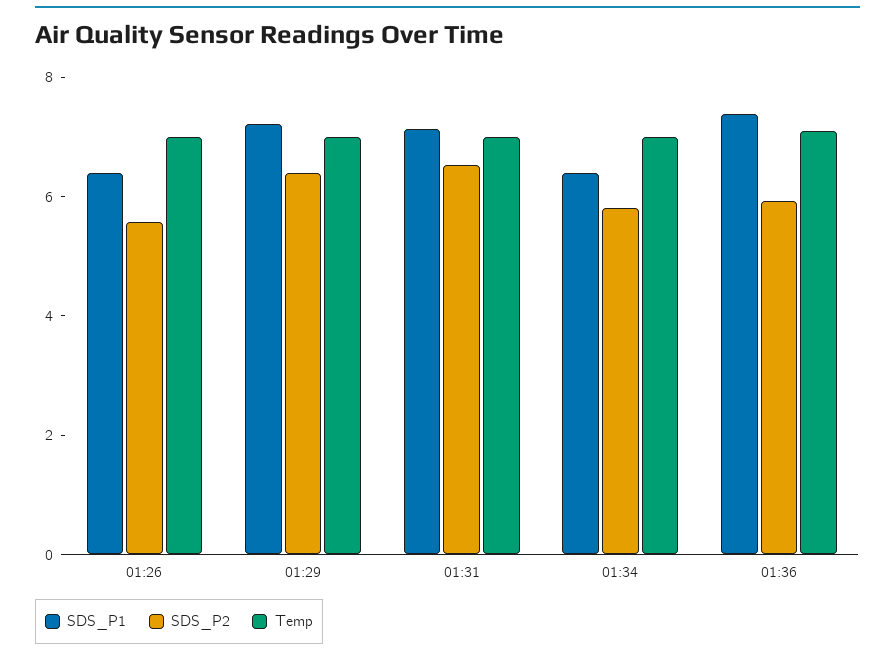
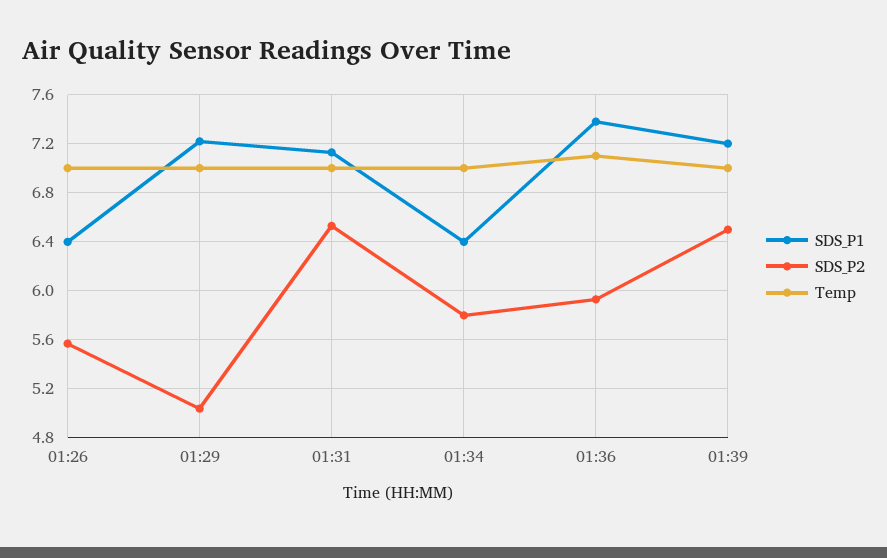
SDS_P2, 01:29: 6.5 -> 5.05
SDS_P1, 01:39: none -> 7.2
SDS_P2, 01:39: none -> 6.5
Temp, 01:39: none -> 7

